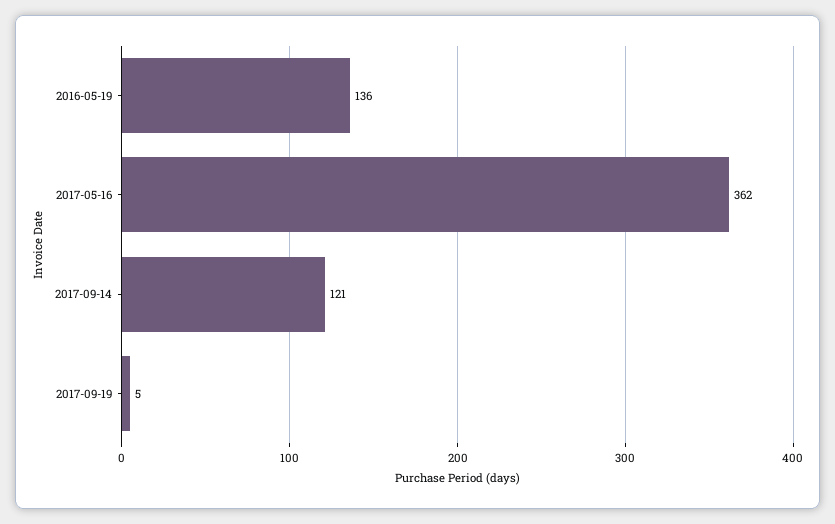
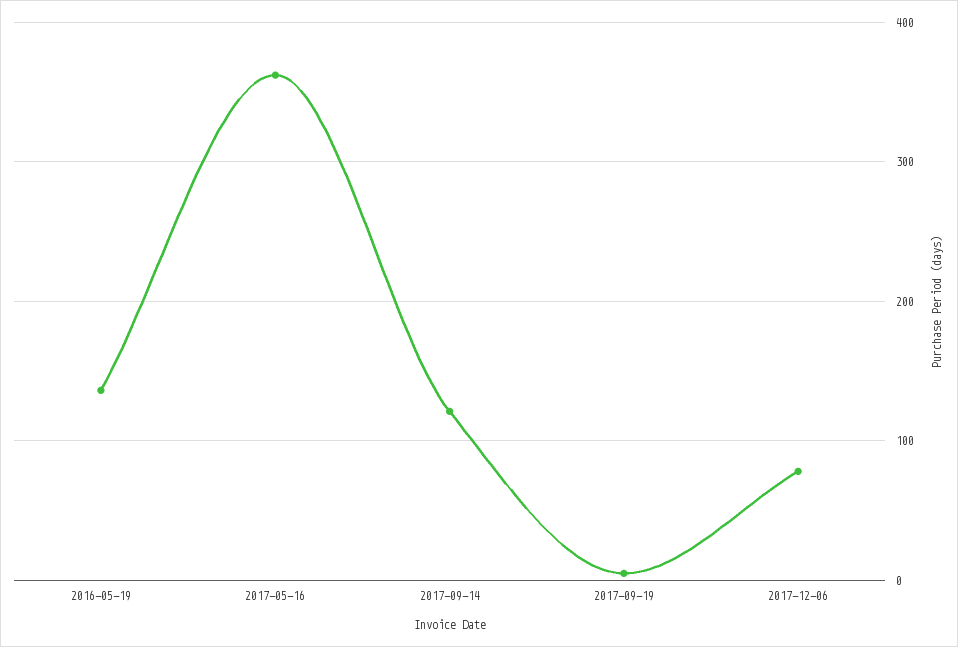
2017-12-06: none -> 80

